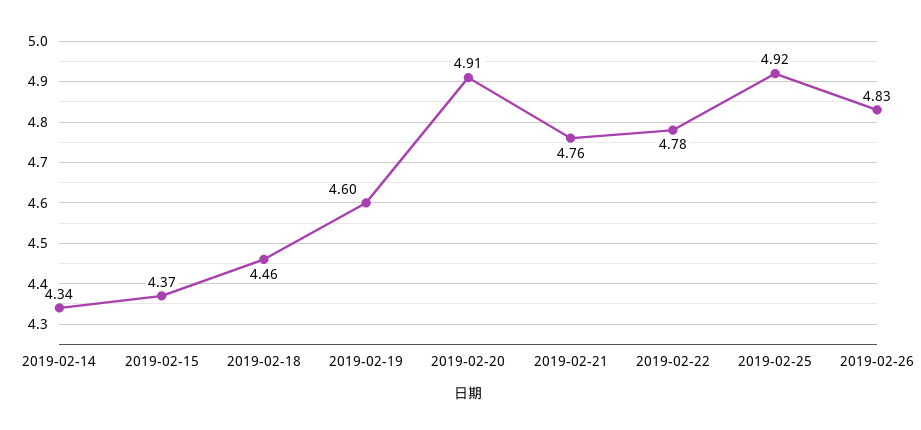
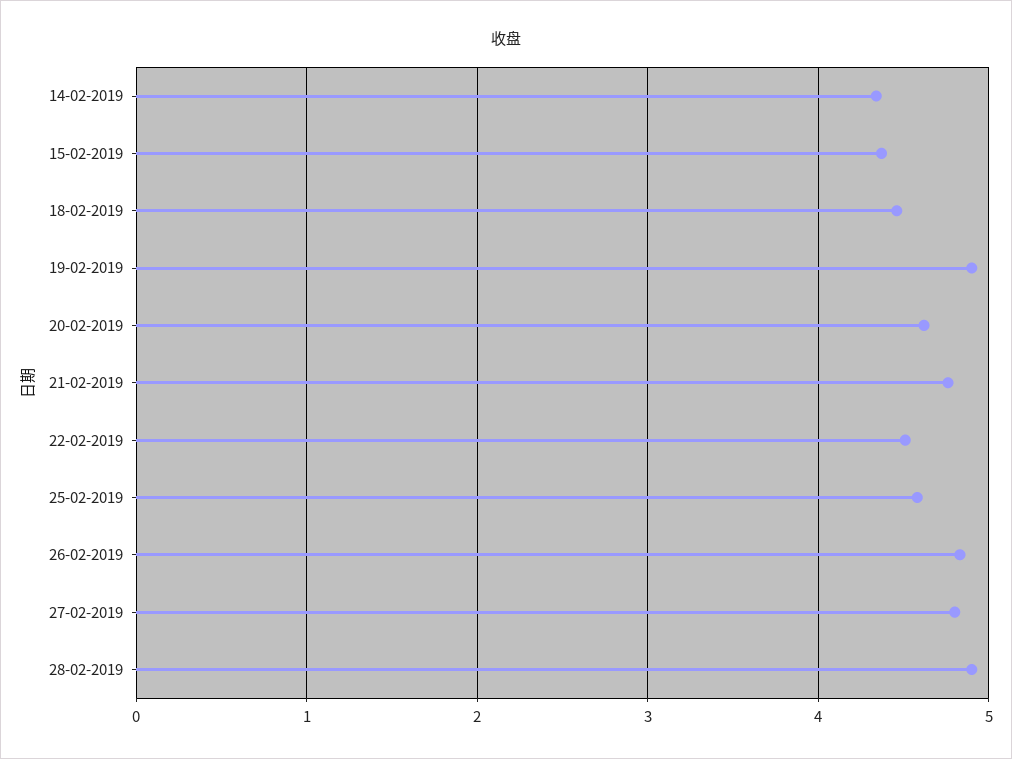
2019-02-19: 4.6 -> 4.9
2019-02-20: 4.91 -> 4.6
2019-02-22: 4.78 -> 4.5
2019-02-25: 4.92 -> 4.6
27-02-2019: none -> 4.8
28-02-2019: none -> 4.9

